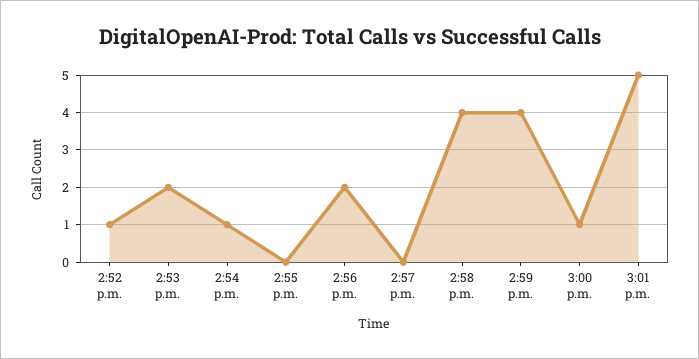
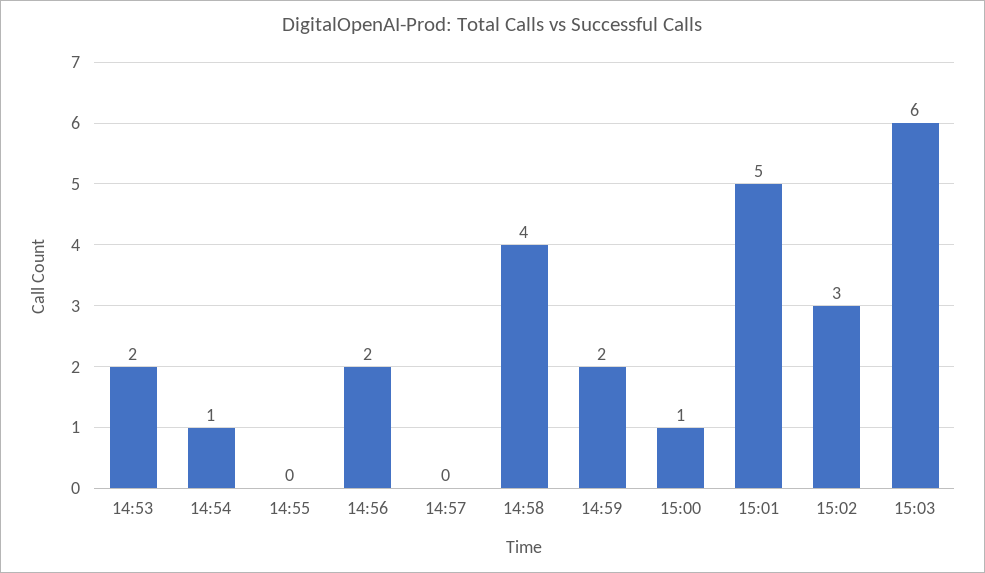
2:52 p.m.: 1 -> none
2:59 p.m.: 4 -> 2
15:02: none -> 3
15:03: none -> 6

